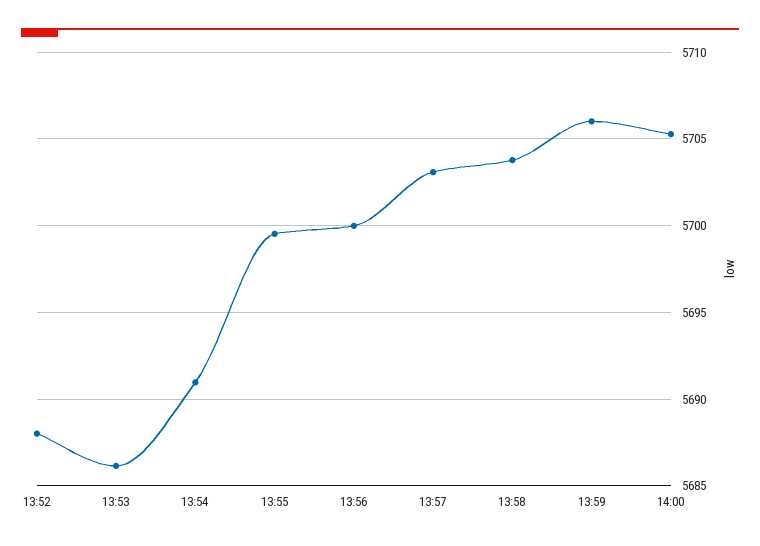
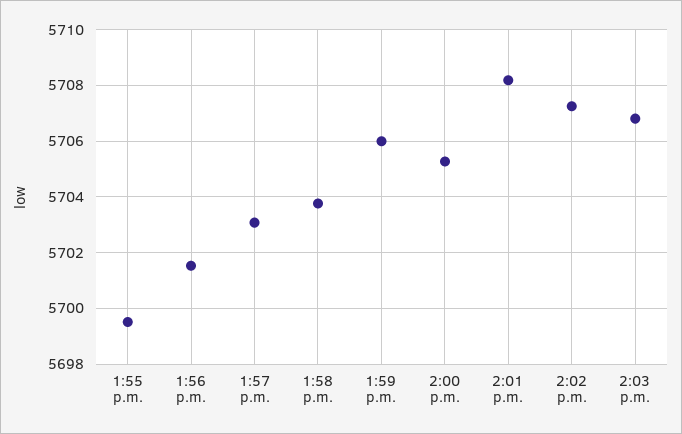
13:52: 5688 -> none
13:53: 5686 -> none
13:54: 5691 -> none
13:56: 5700 -> 5701.5
2:01 p.m.: none -> 5708.25
2:02 p.m.: none -> 5707.25
2:03 p.m.: none -> 5706.75

